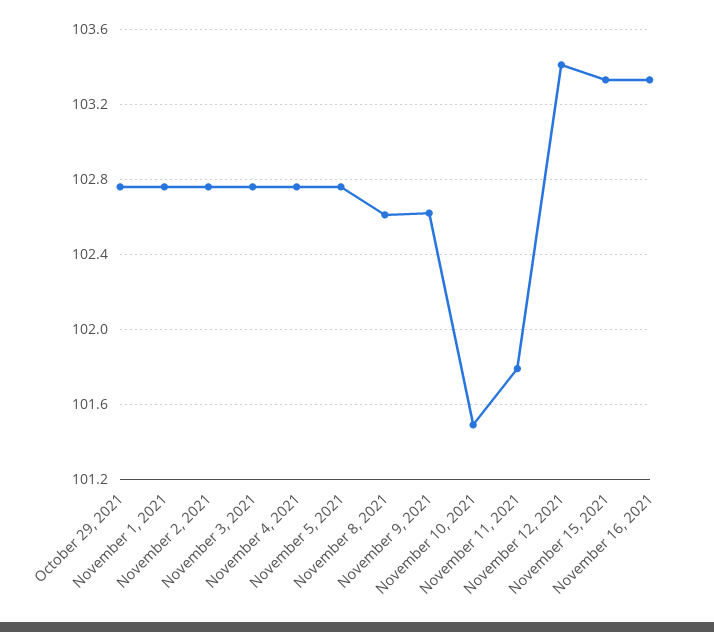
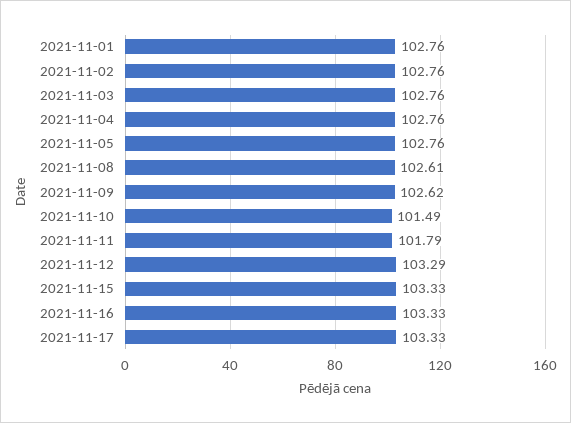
October 29, 2021: 102.75 -> none
November 12, 2021: 103.4 -> 103.29
2021-11-17: none -> 103.33

